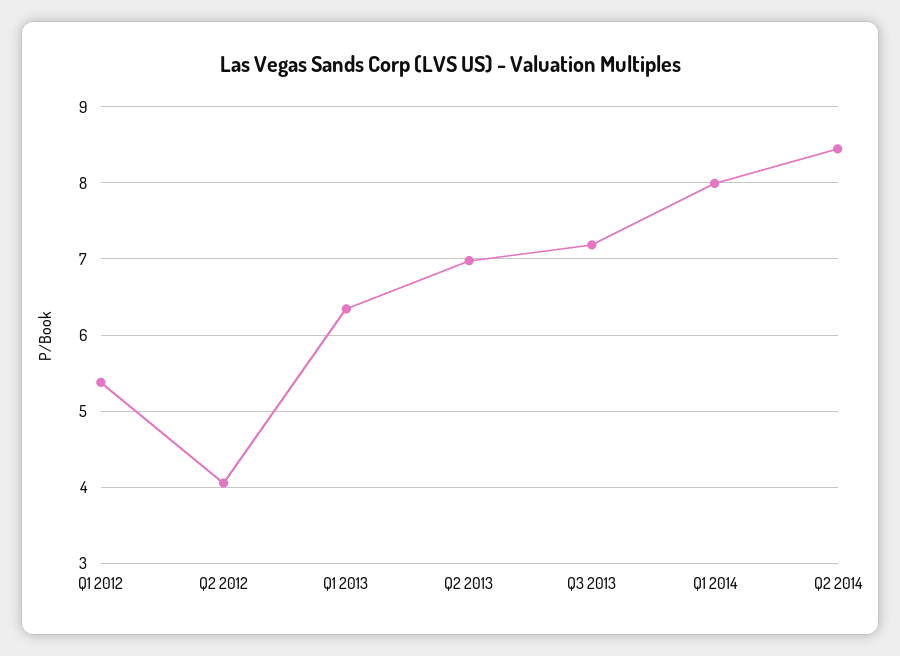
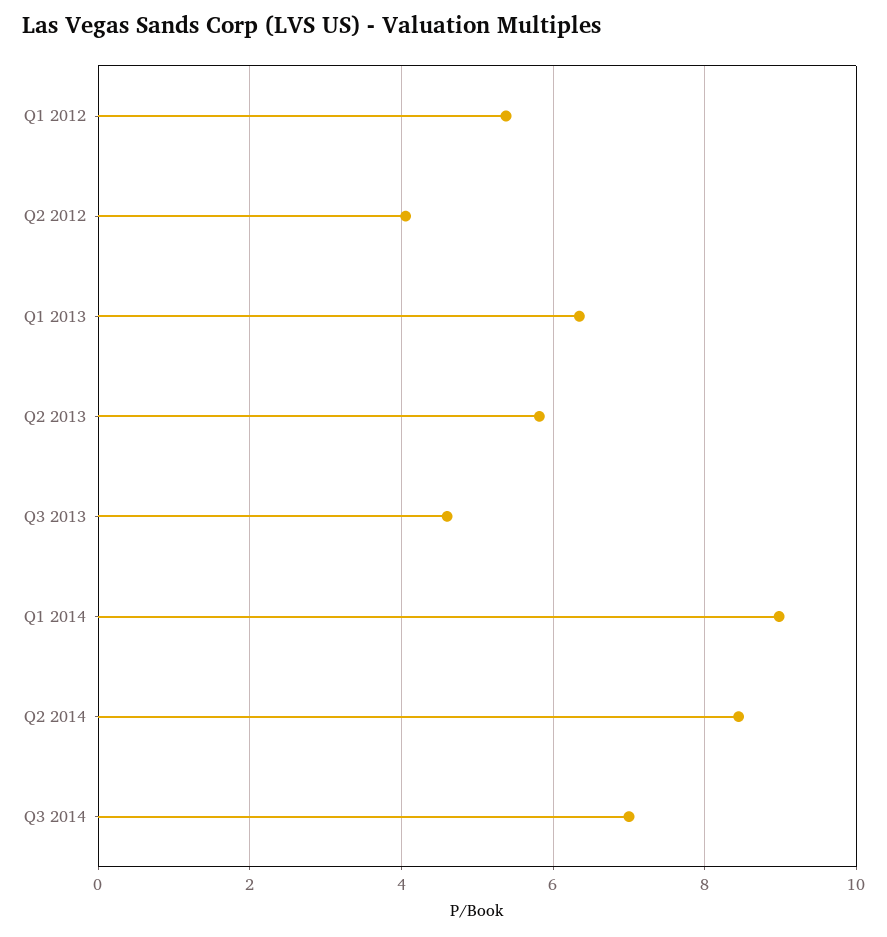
Q2 2013: 7 -> 5.8
Q3 2013: 7.2 -> 4.6
Q1 2014: 8 -> 9
Q3 2014: none -> 7

